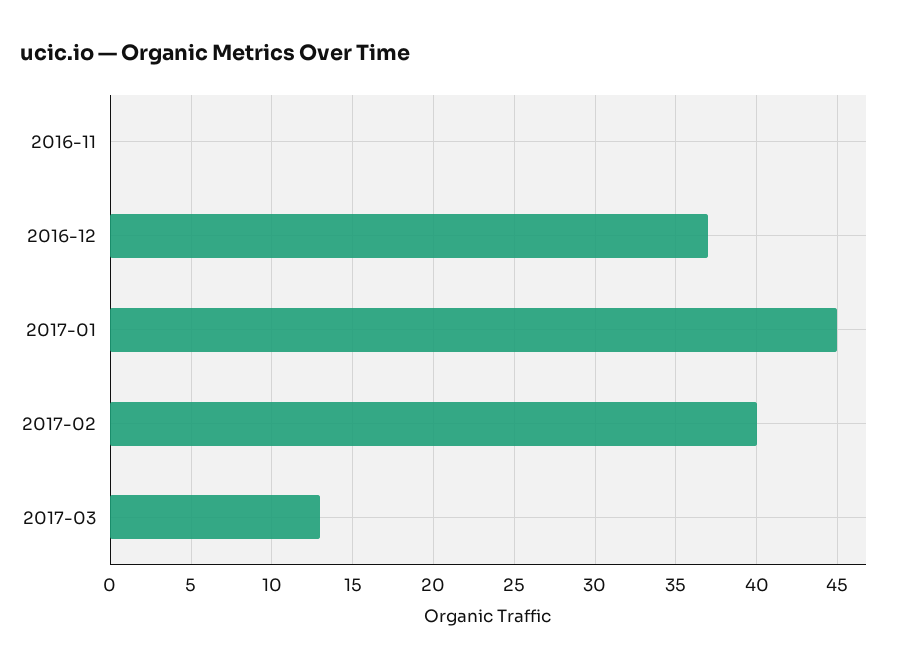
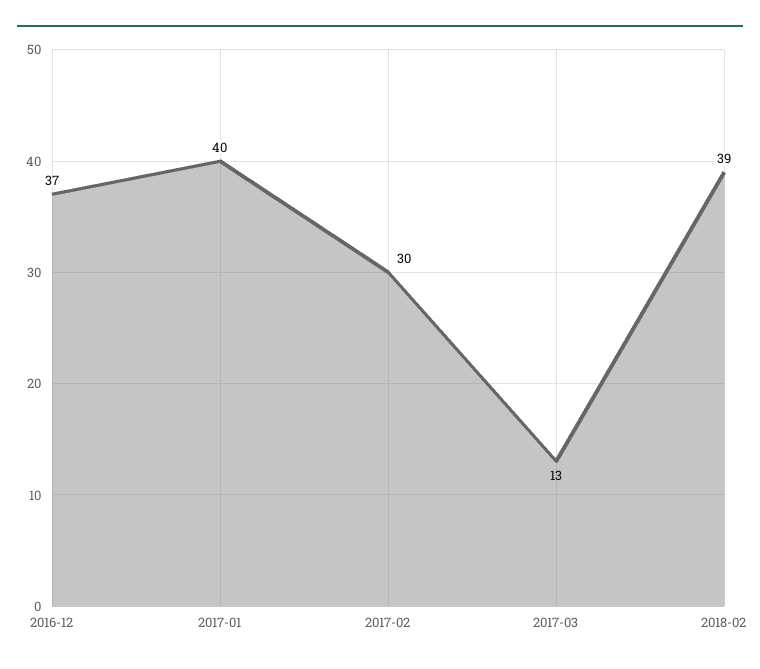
2016-11: 0 -> none
2017-01: 45 -> 40
2017-02: 40 -> 30
2018-02: none -> 39

